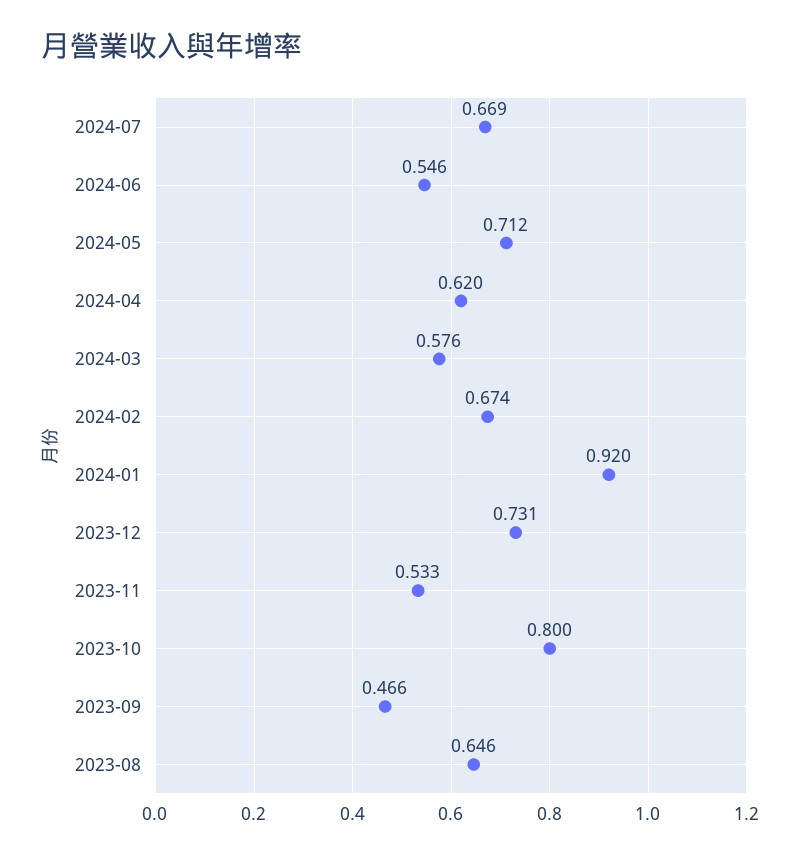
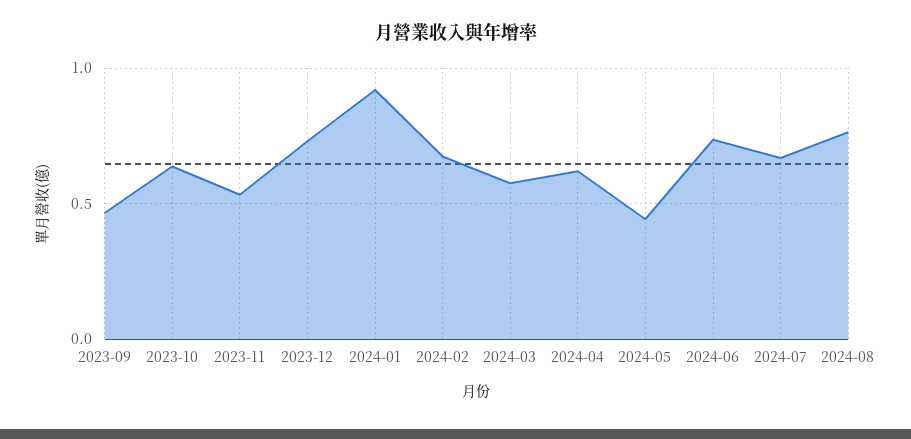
2024-06: 0.546 -> 0.75
2024-05: 0.712 -> 0.45
2023-10: 0.8 -> 0.65
2023-08: 0.646 -> none
2024-08: none -> 0.75

